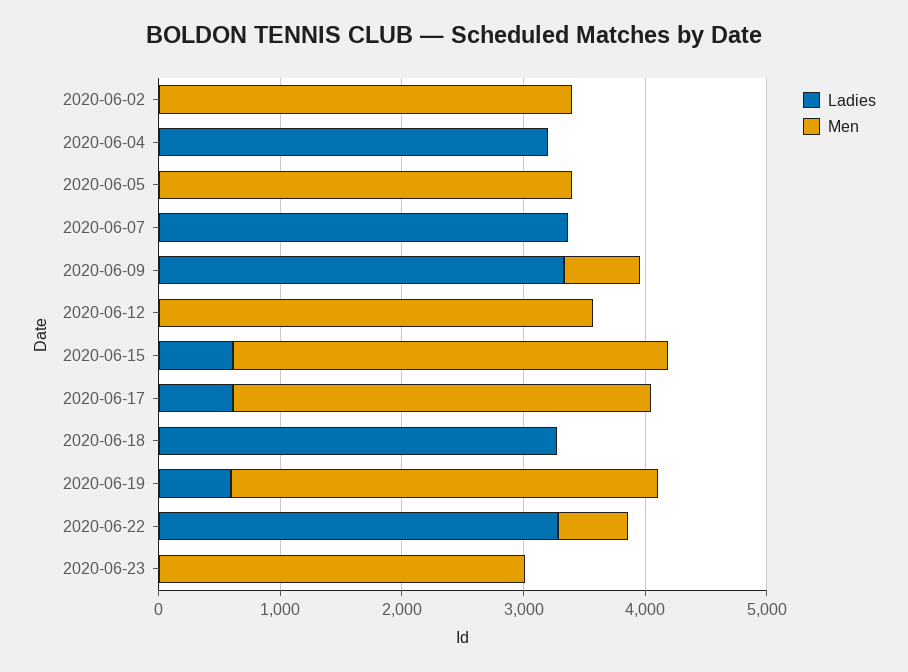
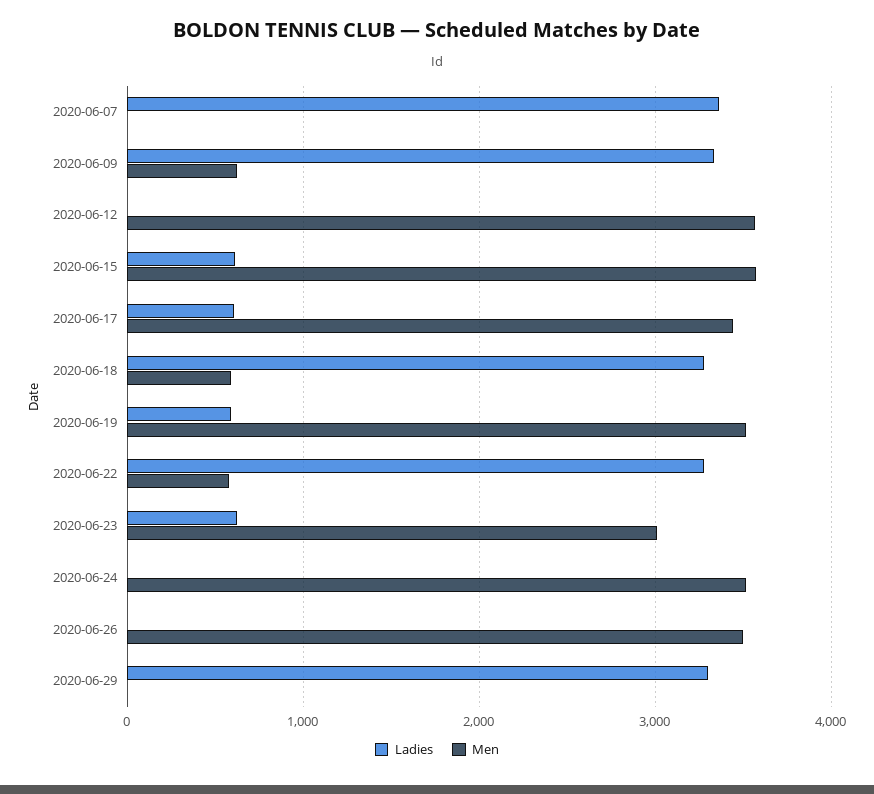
Ladies, 2020-06-02: 0 -> none
Men, 2020-06-02: 3400 -> none
Ladies, 2020-06-04: 3200 -> none
Men, 2020-06-04: 0 -> none
Ladies, 2020-06-05: 0 -> none
Men, 2020-06-05: 3400 -> none
Men, 2020-06-18: 0 -> 600
Ladies, 2020-06-23: 0 -> 600
Ladies, 2020-06-24: none -> 0
Men, 2020-06-24: none -> 3500
Ladies, 2020-06-26: none -> 0
Men, 2020-06-26: none -> 3500
Ladies, 2020-06-29: none -> 3300
Men, 2020-06-29: none -> 0

